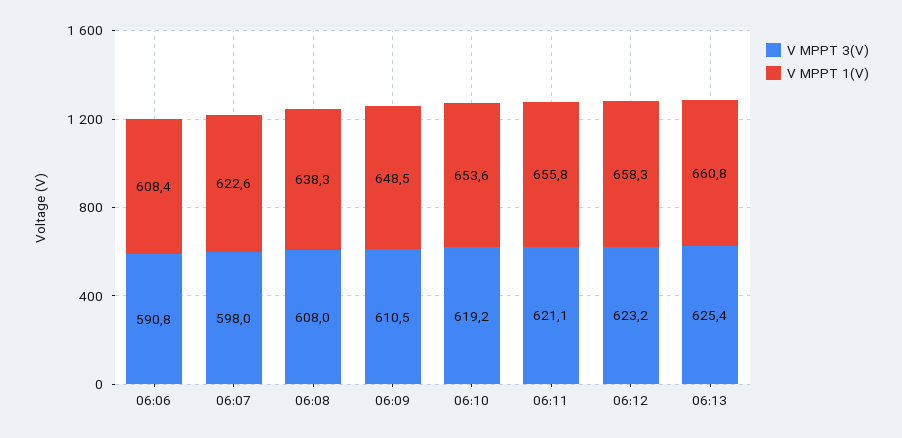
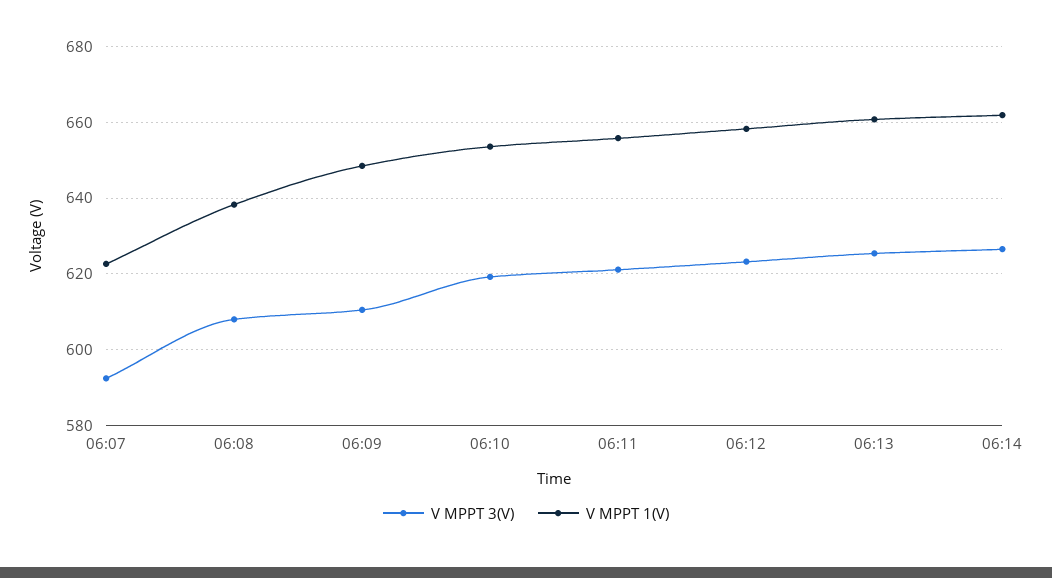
V MPPT 3(V), 06:06: 590.8 -> none
V MPPT 1(V), 06:06: 608.4 -> none
V MPPT 3(V), 06:07: 598 -> 592
V MPPT 3(V), 06:14: none -> 626
V MPPT 1(V), 06:14: none -> 662

